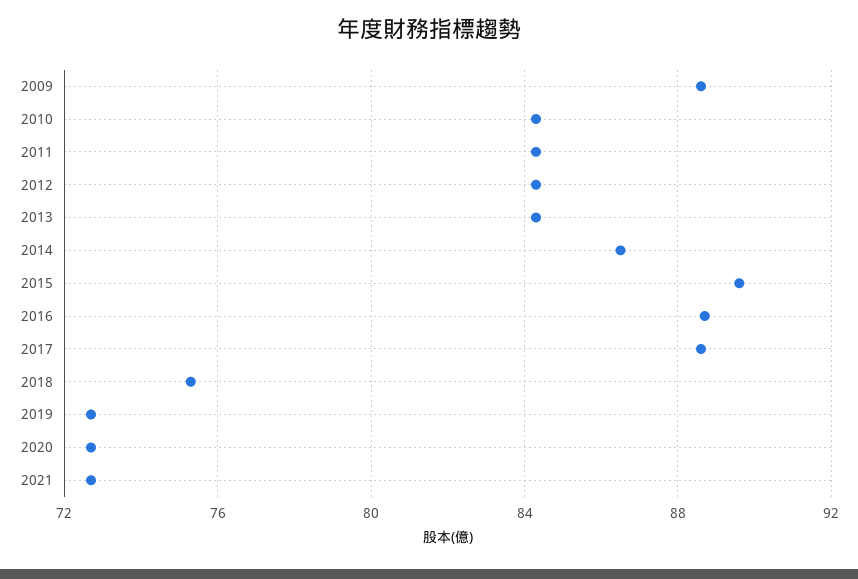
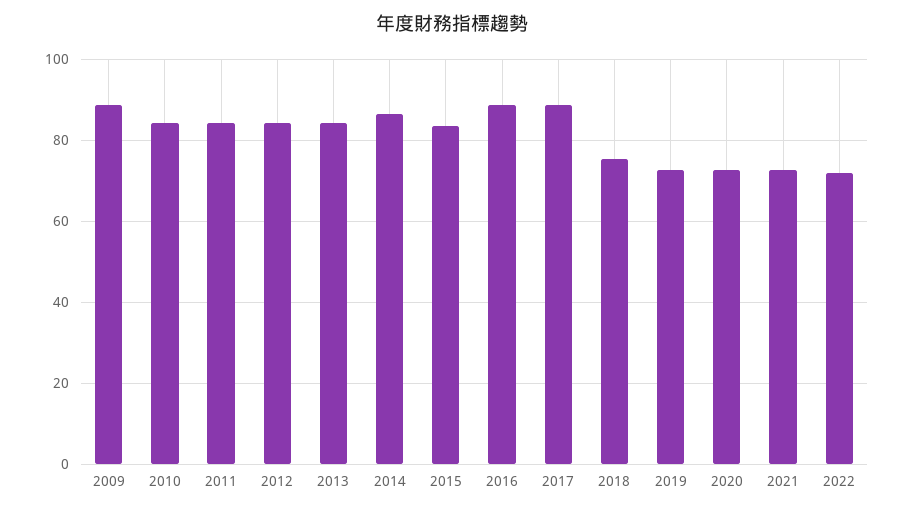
2015: 89.5 -> 84
2022: none -> 72

